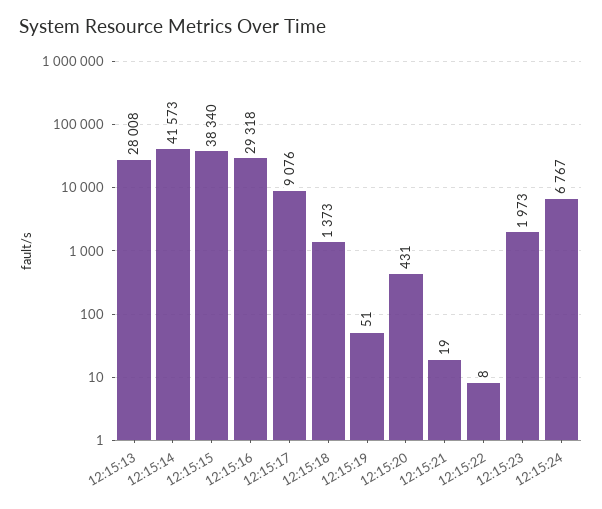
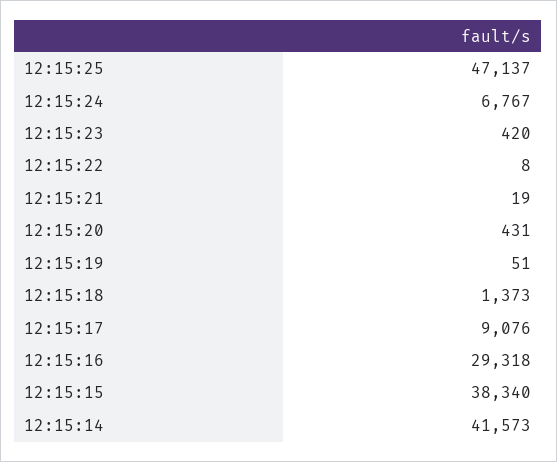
12:15:13: 28008 -> none
12:15:23: 1973 -> 420
12:15:25: none -> 47137

